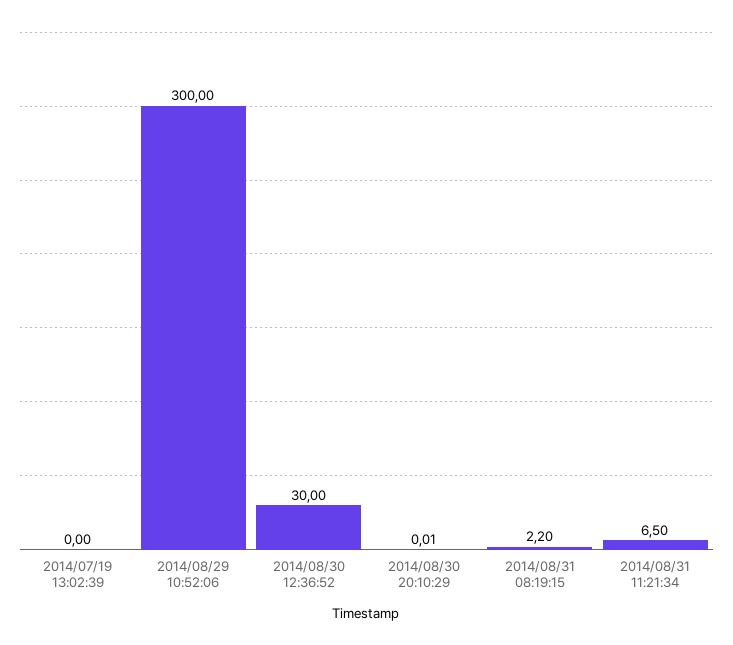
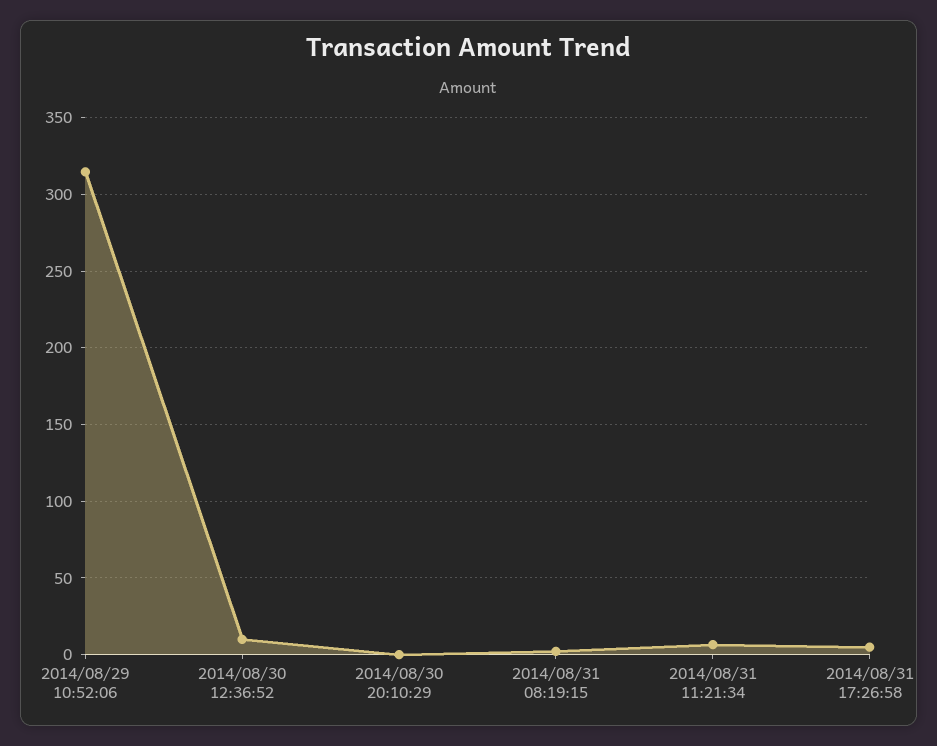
2014/07/19 13:02:39: 0 -> none
2014/08/29 10:52:06: 300 -> 315
2014/08/30 12:36:52: 30 -> 10
2014/08/31 17:26:58: none -> 5

